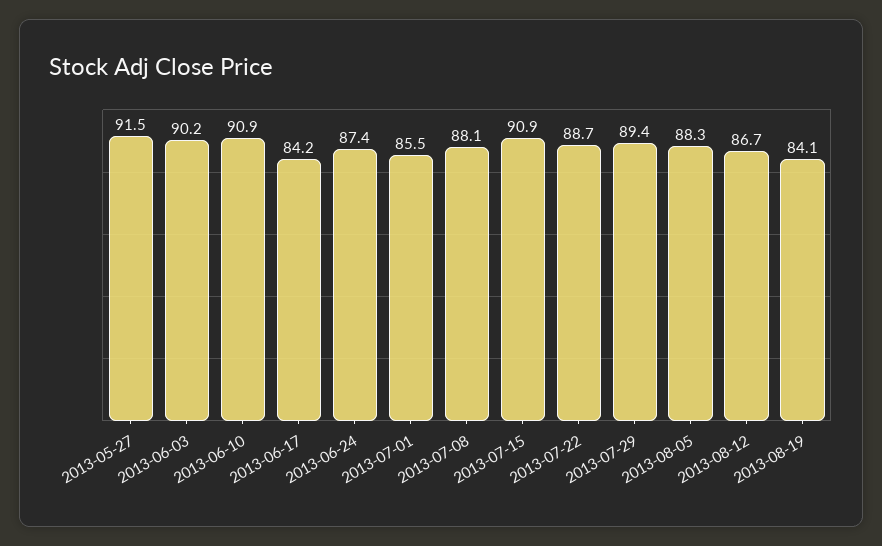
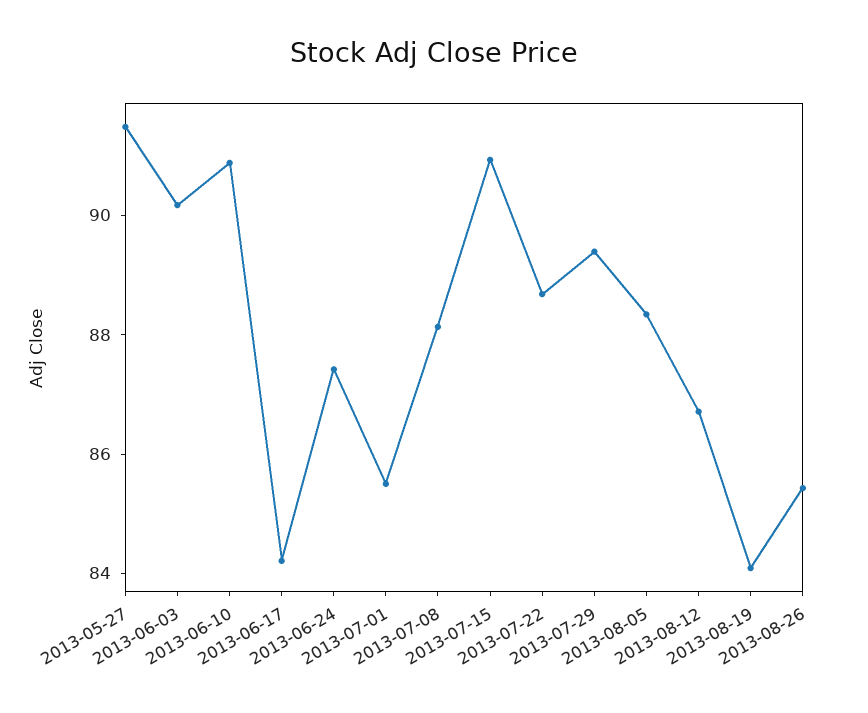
2013-08-26: none -> 85.5

